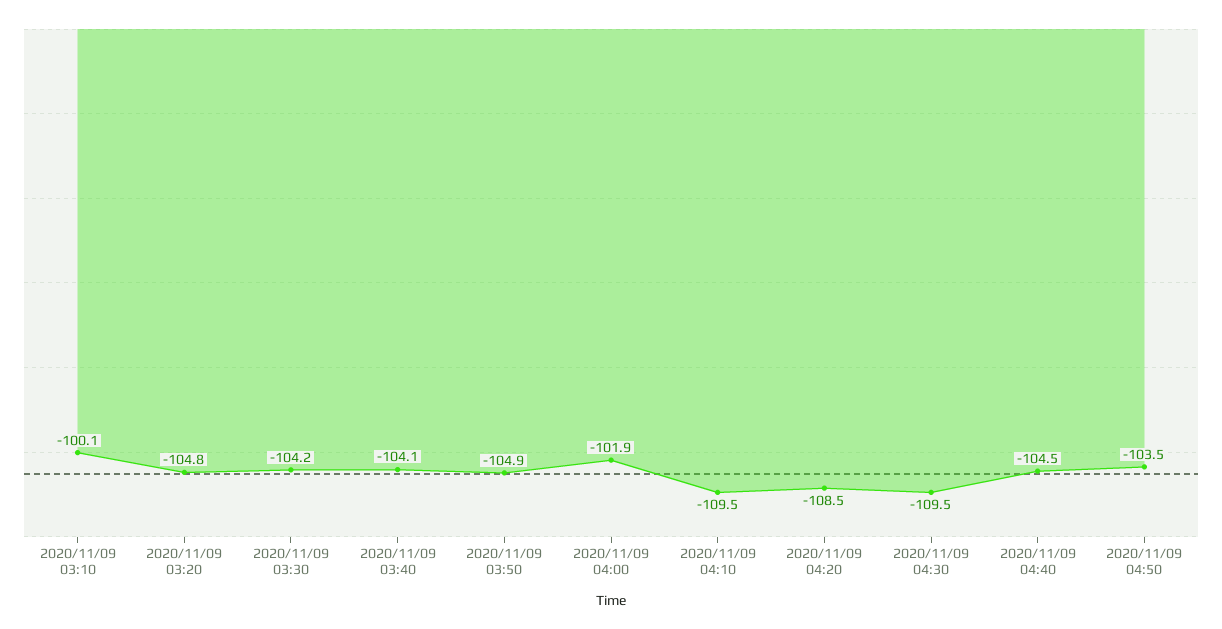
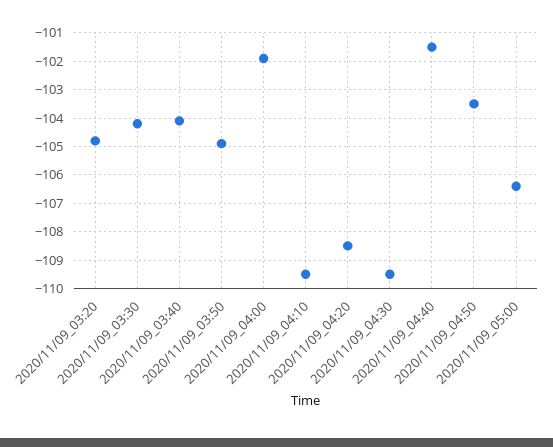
2020/11/09 03:10: -100.1 -> none
2020/11/09 04:40: -104.5 -> -101.5
2020/11/09_05:00: none -> -106.5

